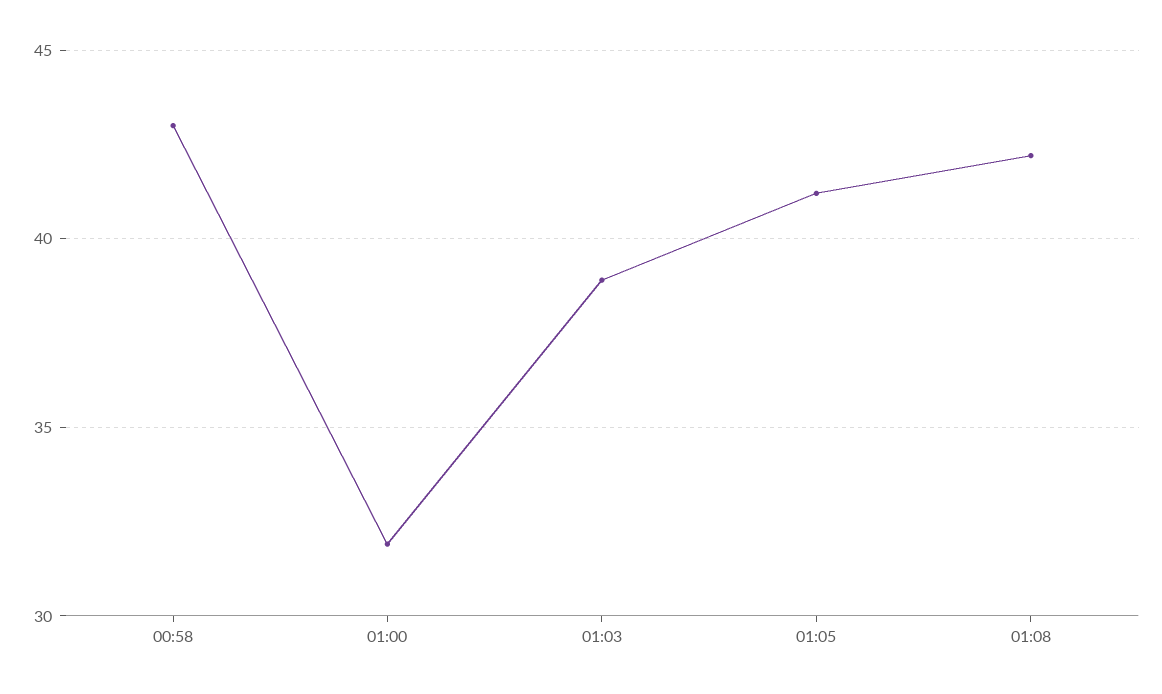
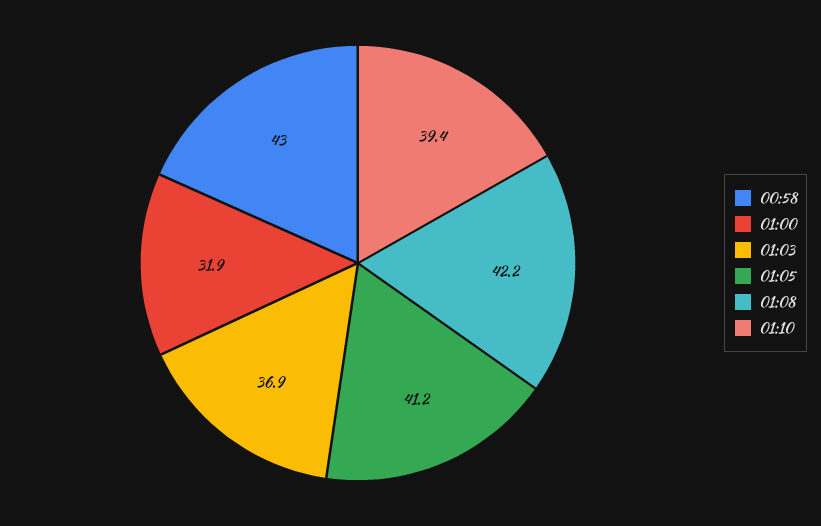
01:03: 39 -> 36.9
01:10: none -> 39.4

